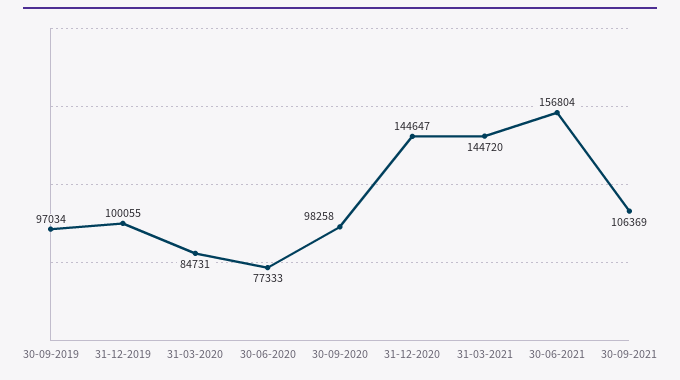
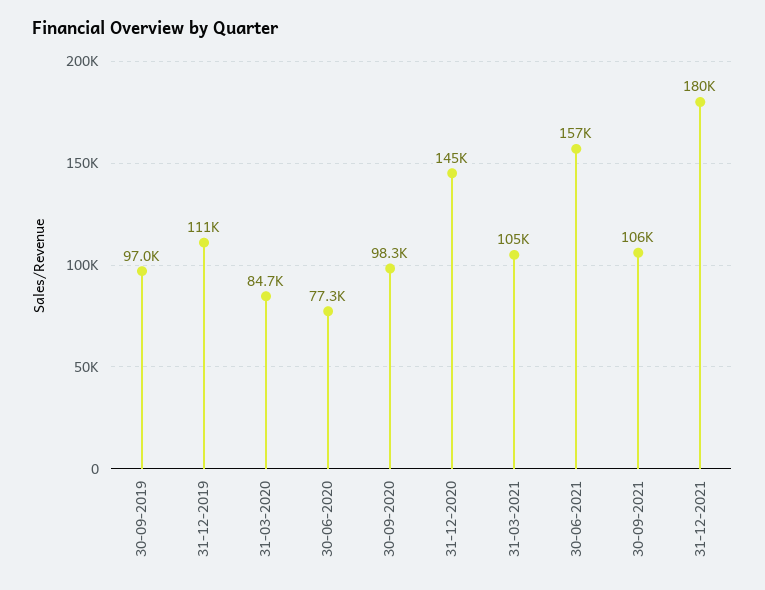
31-12-2019: 100055 -> 111000
31-03-2021: 144720 -> 105000
31-12-2021: none -> 180000

